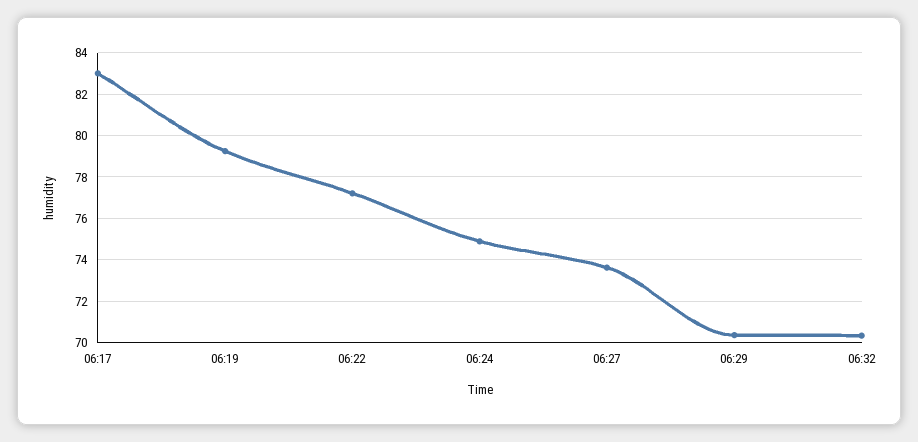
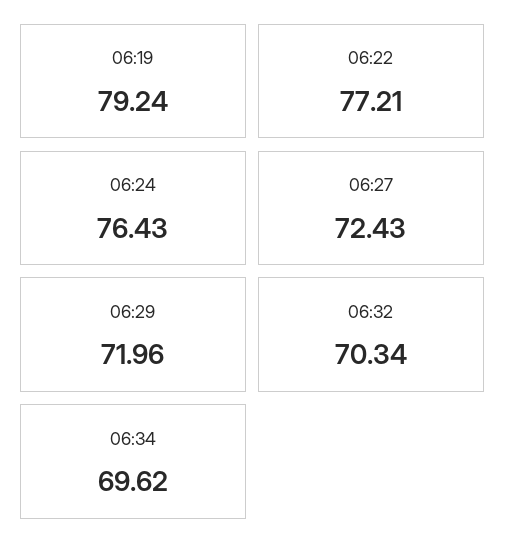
06:17: 83 -> none
06:24: 75 -> 76.43
06:27: 73.5 -> 72.43
06:29: 70.5 -> 71.96
06:34: none -> 69.62

